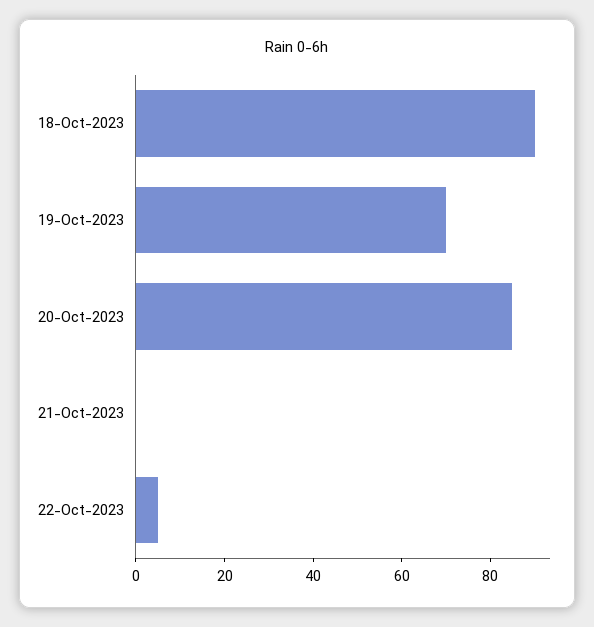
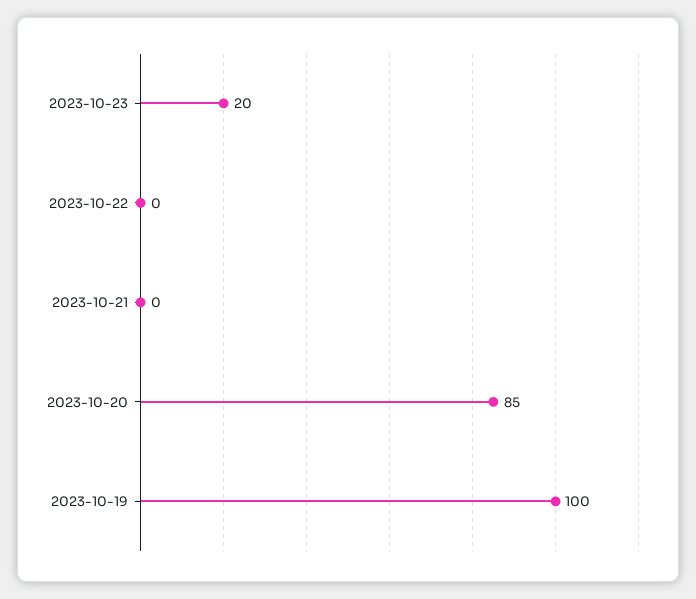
18-Oct-2023: 90 -> none
19-Oct-2023: 70 -> 100
22-Oct-2023: 5 -> 0
2023-10-23: none -> 20

